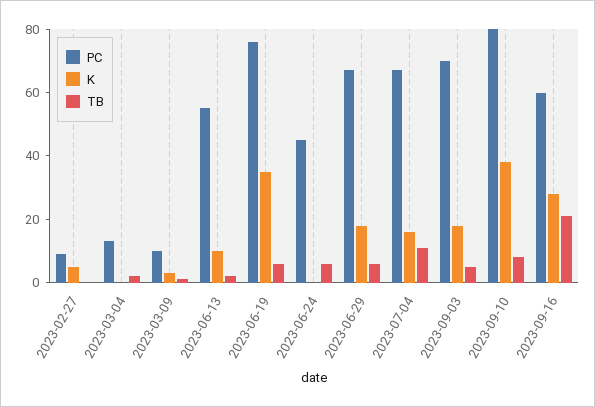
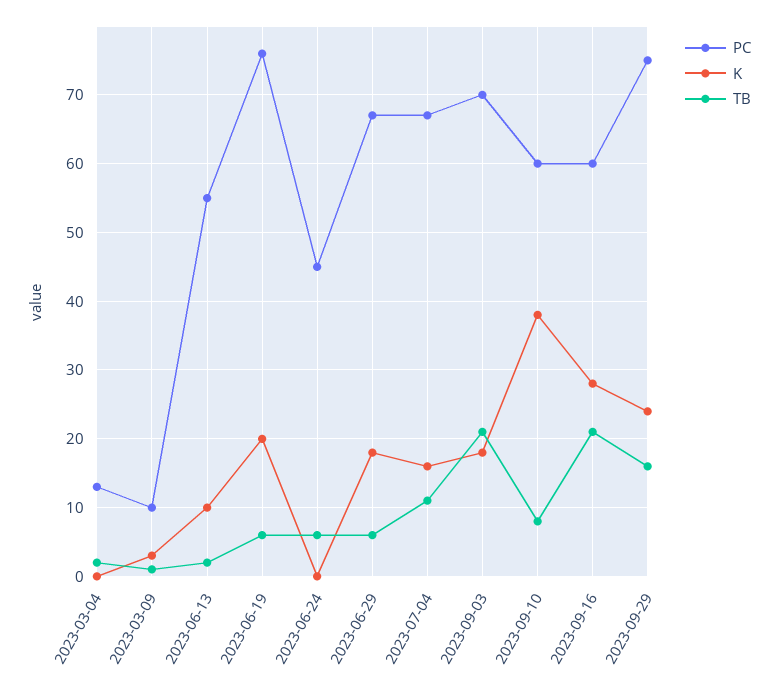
PC, 2023-02-27: 10 -> none
K, 2023-02-27: 5 -> none
TB, 2023-02-27: 0 -> none
K, 2023-06-19: 35 -> 20
TB, 2023-09-03: 5 -> 21
PC, 2023-09-10: 80 -> 60
PC, 2023-09-29: none -> 75
K, 2023-09-29: none -> 24
TB, 2023-09-29: none -> 16

